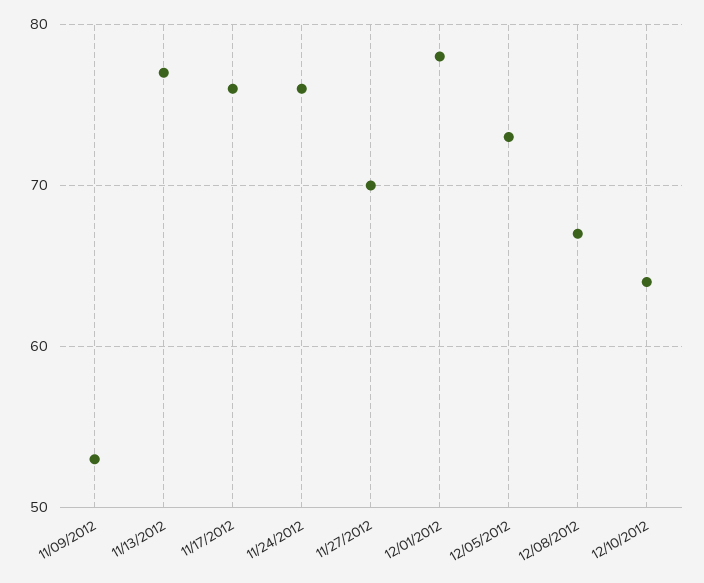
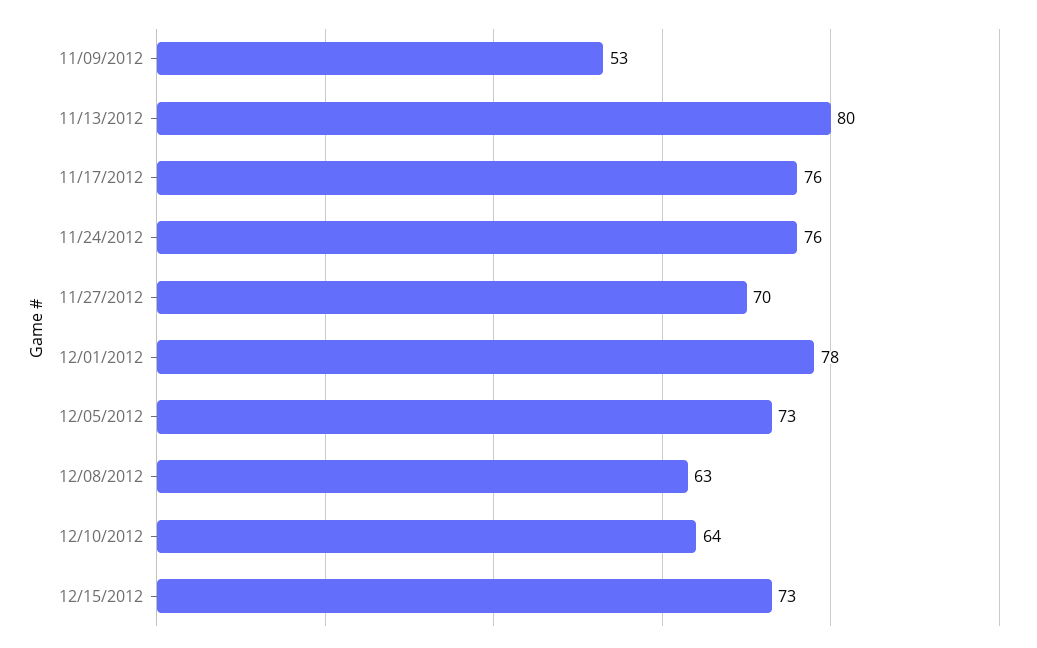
11/13/2012: 77 -> 80
12/08/2012: 67 -> 63
12/15/2012: none -> 73

